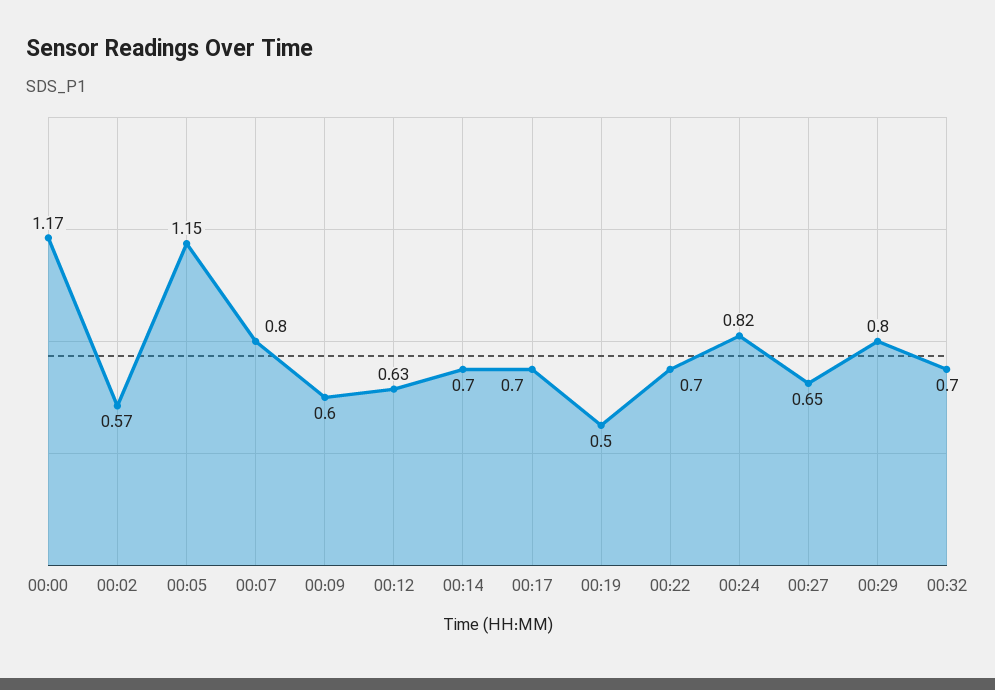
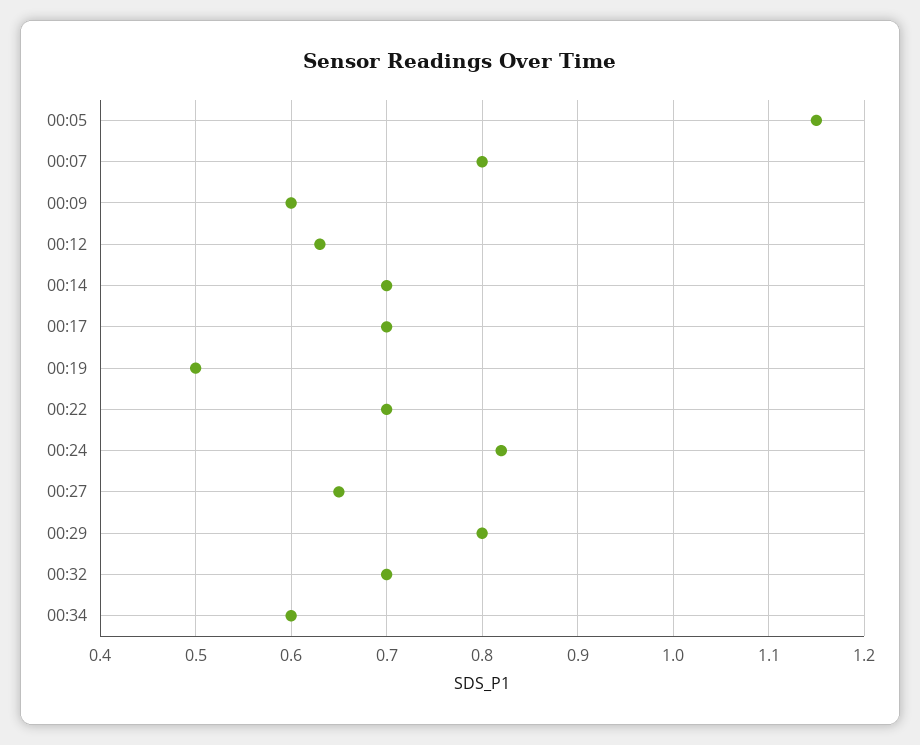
00:00: 1.17 -> none
00:02: 0.57 -> none
00:34: none -> 0.6

